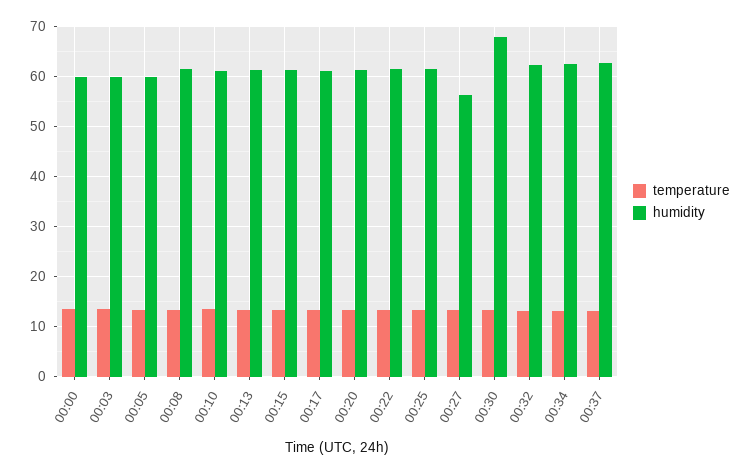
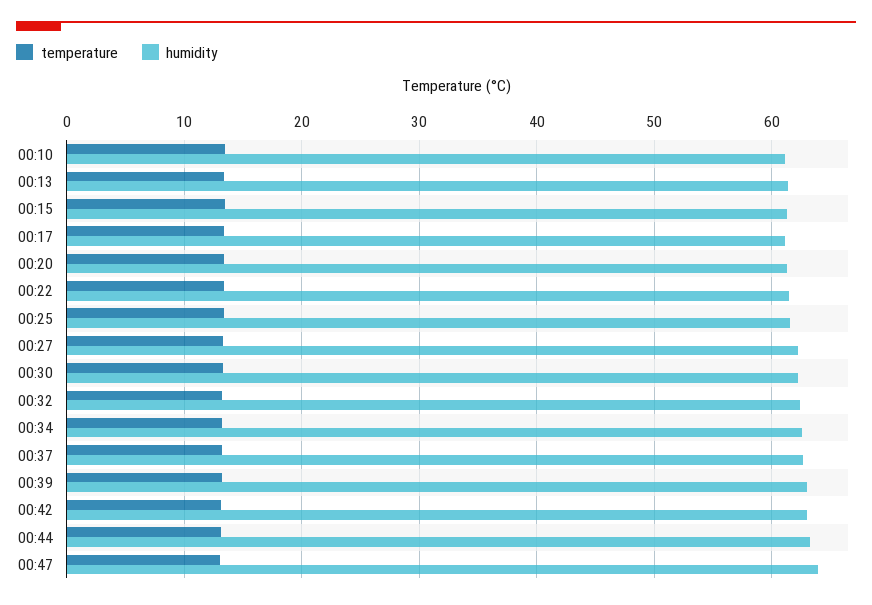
temperature, 00:00: 14 -> none
humidity, 00:00: 60 -> none
temperature, 00:03: 14 -> none
humidity, 00:03: 60 -> none
temperature, 00:05: 14 -> none
humidity, 00:05: 60 -> none
temperature, 00:08: 14 -> none
humidity, 00:08: 62 -> none
humidity, 00:27: 56 -> 62
humidity, 00:30: 68 -> 62
temperature, 00:39: none -> 13
humidity, 00:39: none -> 63
temperature, 00:42: none -> 13
humidity, 00:42: none -> 63
temperature, 00:44: none -> 13
humidity, 00:44: none -> 63
temperature, 00:47: none -> 13
humidity, 00:47: none -> 64

